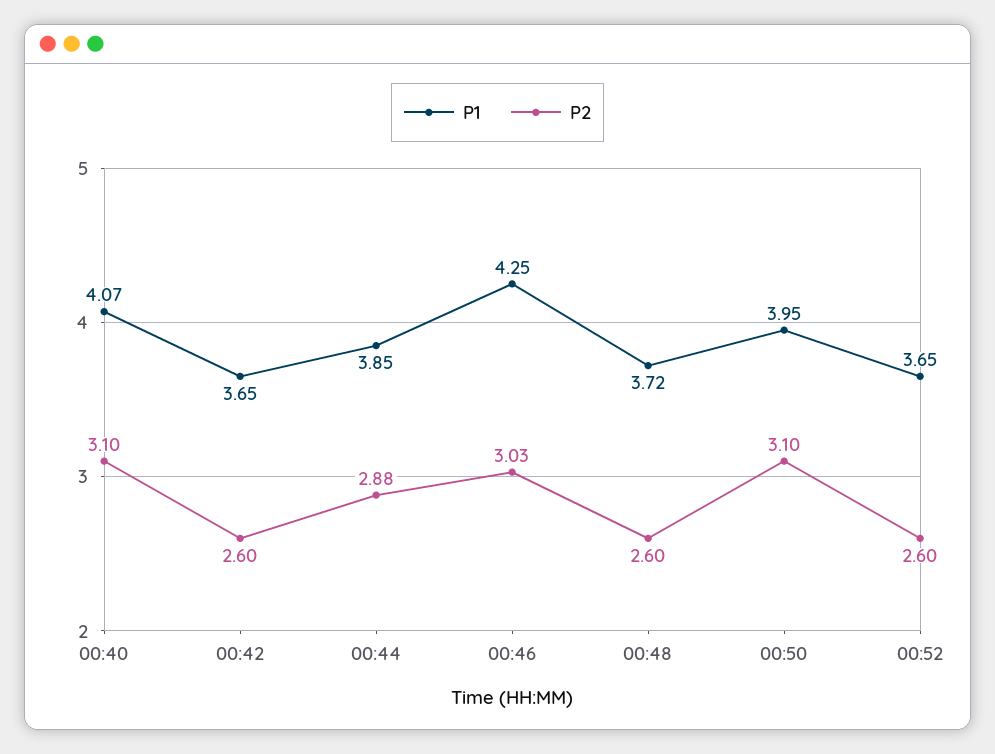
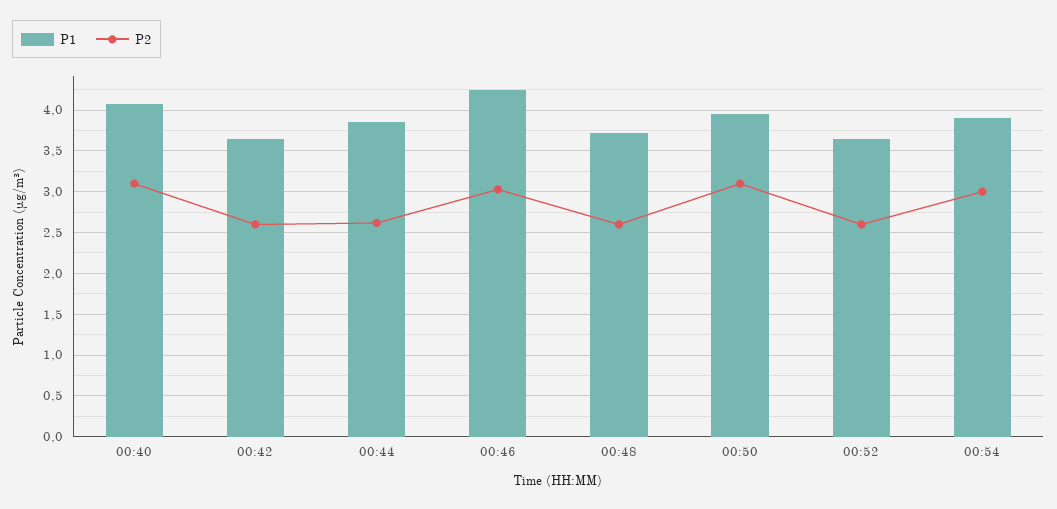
P2, 00:44: 2.88 -> 2.6
P1, 00:54: none -> 3.9
P2, 00:54: none -> 3

